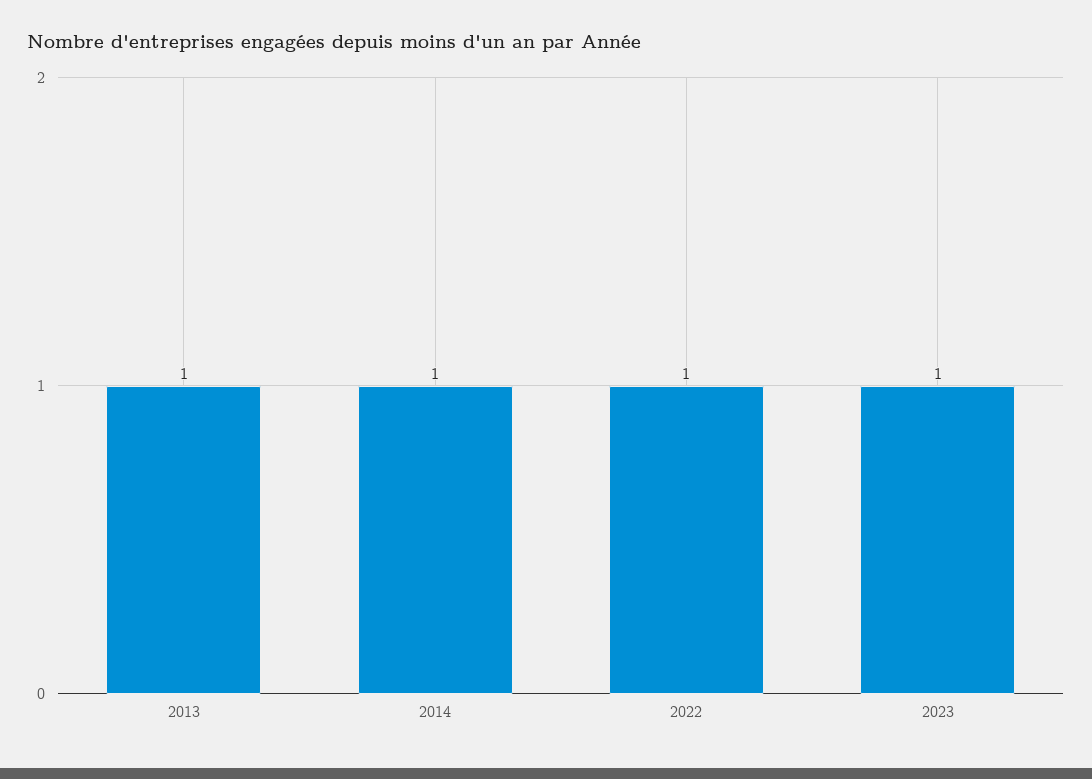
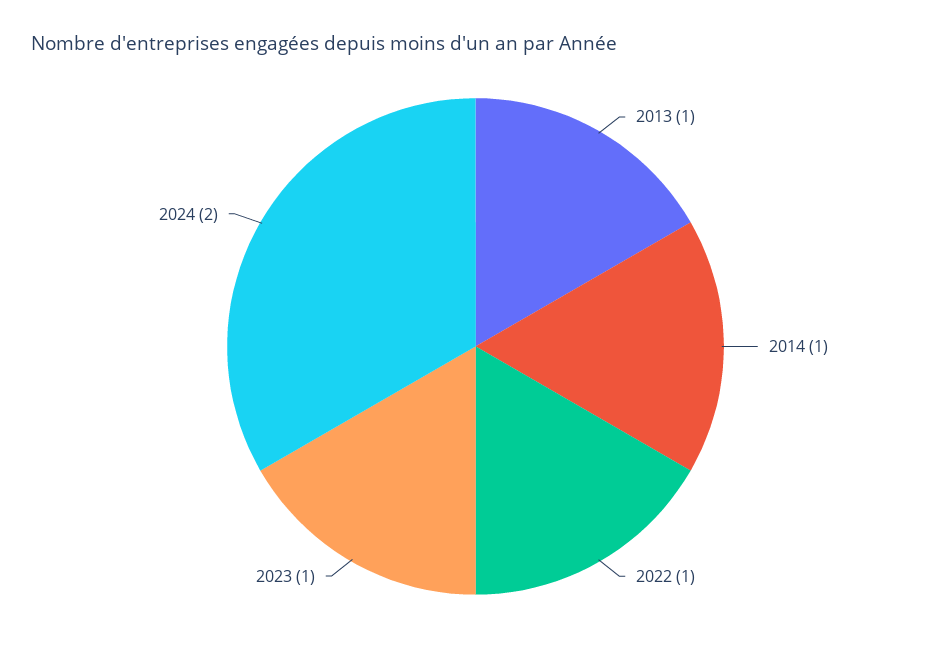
2024: none -> 2

